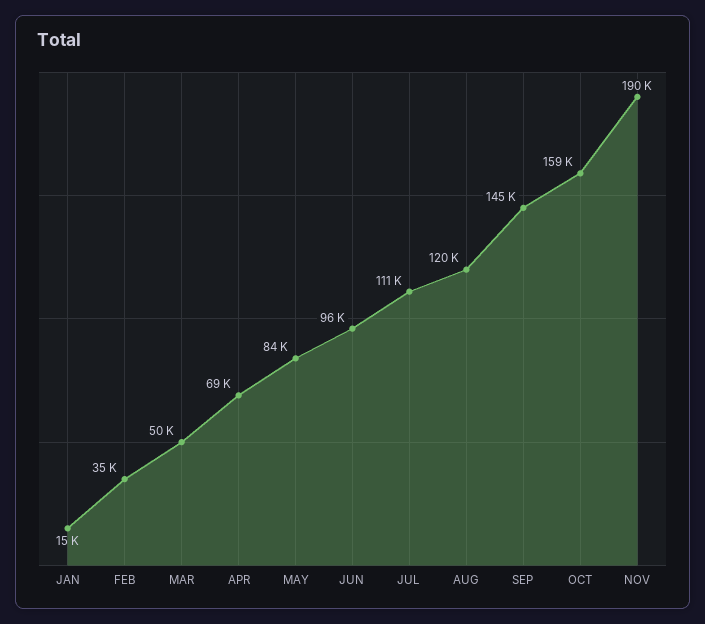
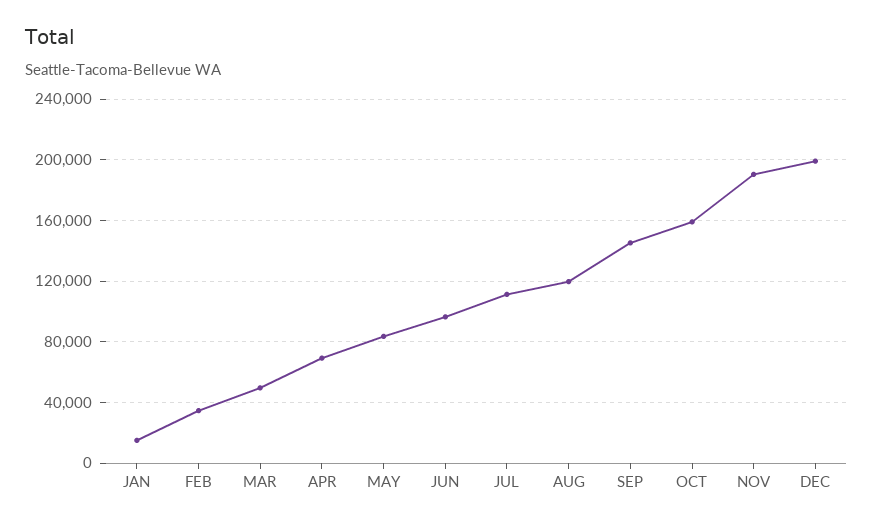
DEC: none -> 200000

